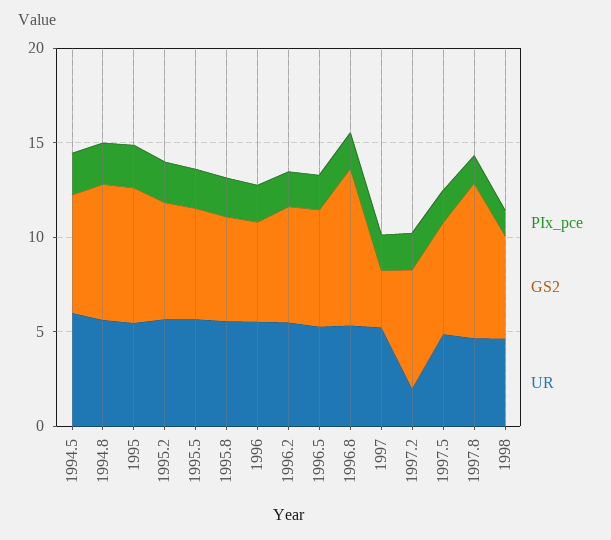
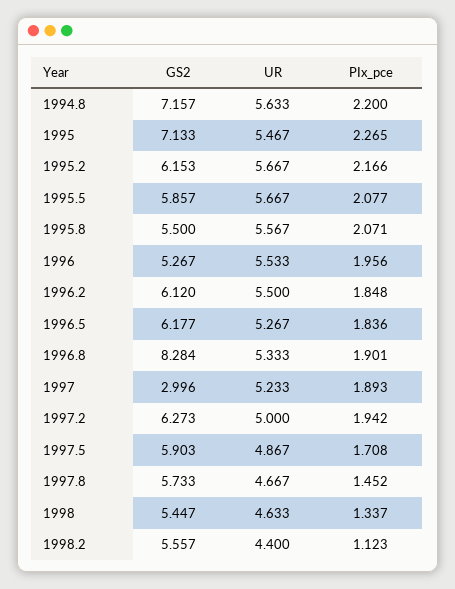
PIx_pce, 1994.5: 2 -> none
GS2, 1994.5: 6 -> none
UR, 1994.5: 6 -> none
UR, 1997.2: 2 -> 5
GS2, 1997.8: 8 -> 5.733
GS2, 1998.2: none -> 5.557
UR, 1998.2: none -> 4.4
PIx_pce, 1998.2: none -> 1.123

